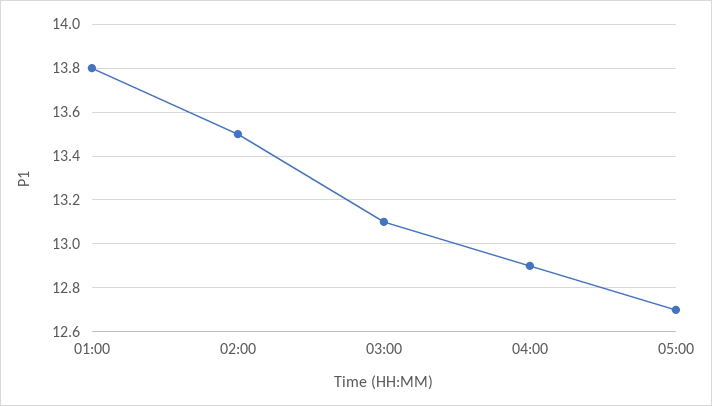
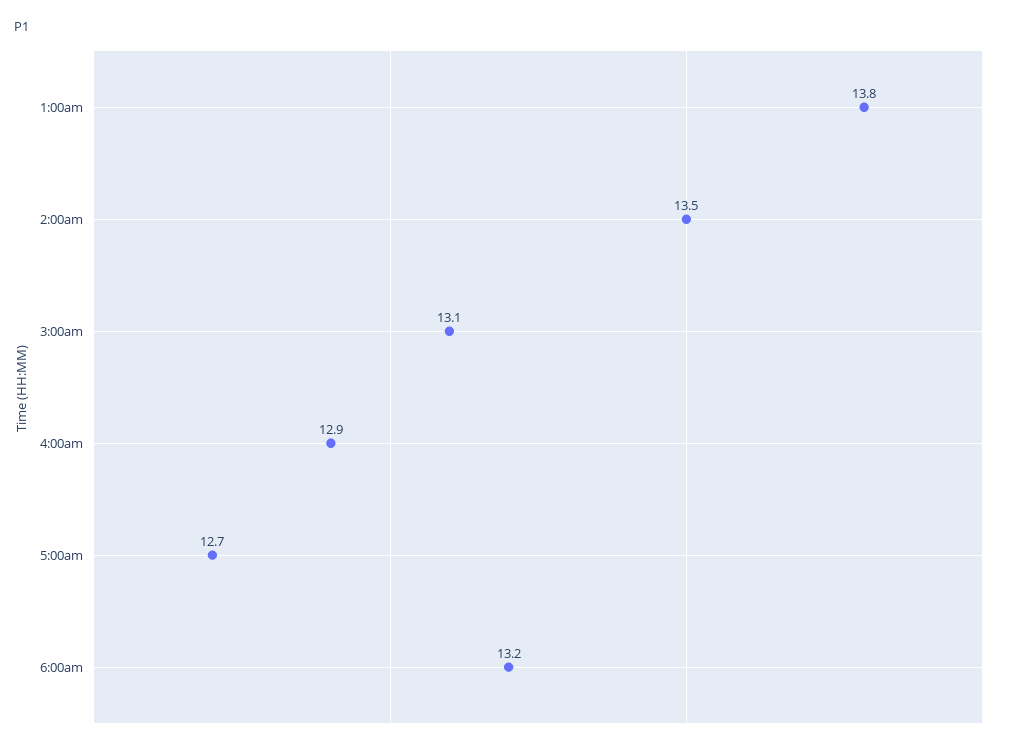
6:00am: none -> 13.2

